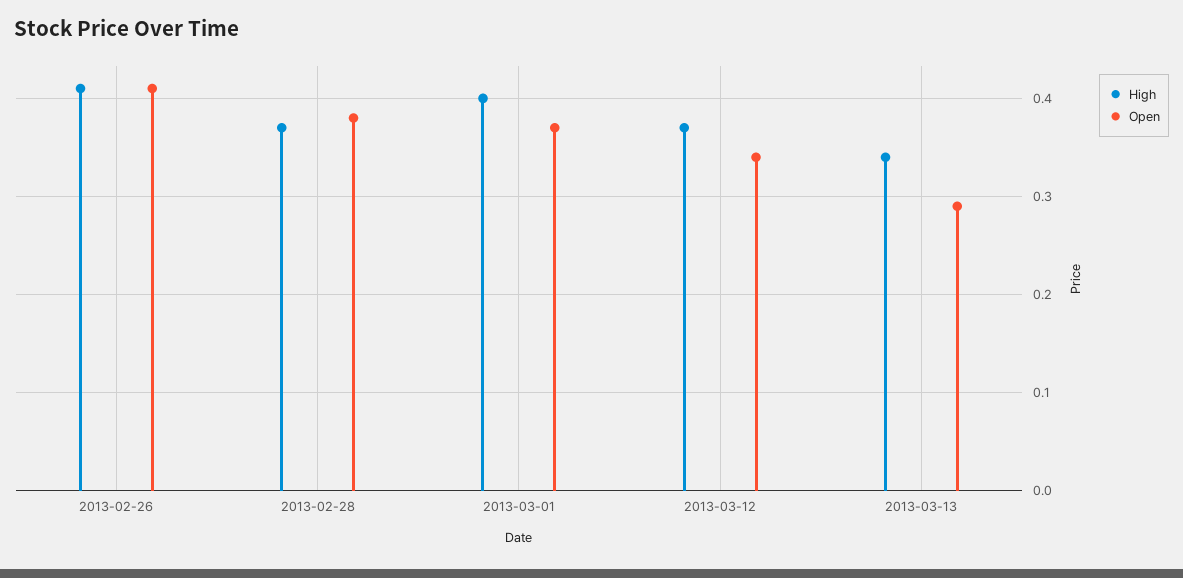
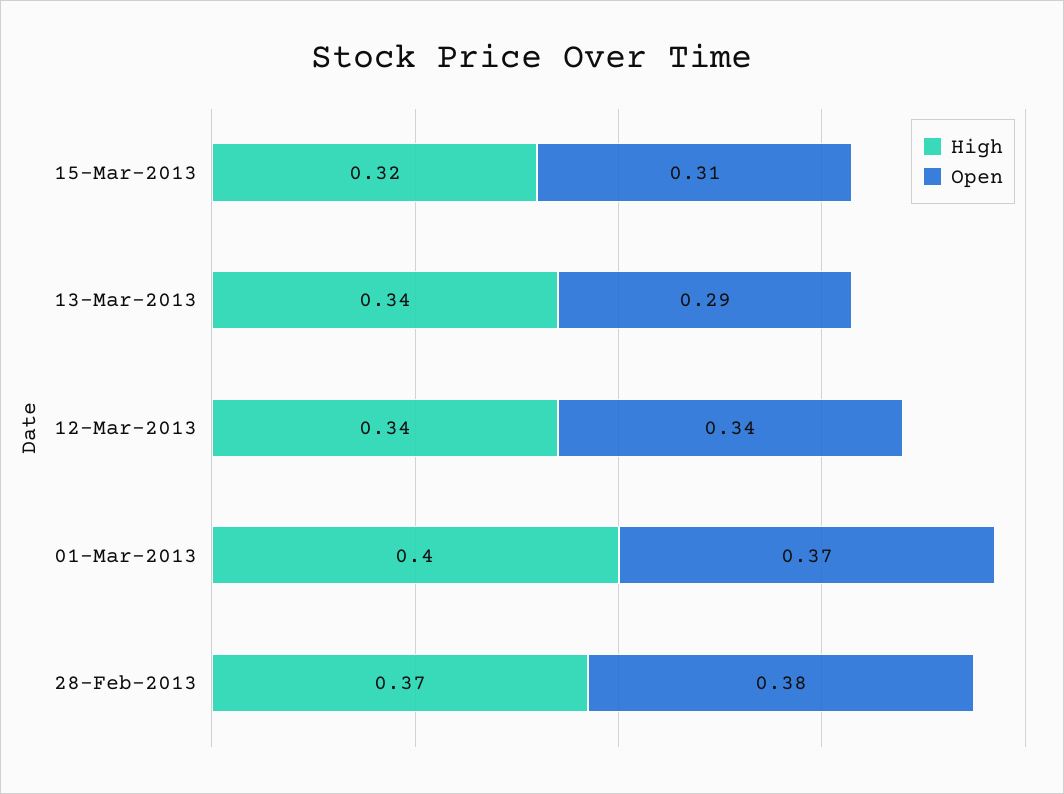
High, 2013-02-26: 0.41 -> none
Open, 2013-02-26: 0.41 -> none
High, 2013-03-12: 0.37 -> 0.34
High, 15-Mar-2013: none -> 0.32
Open, 15-Mar-2013: none -> 0.31

